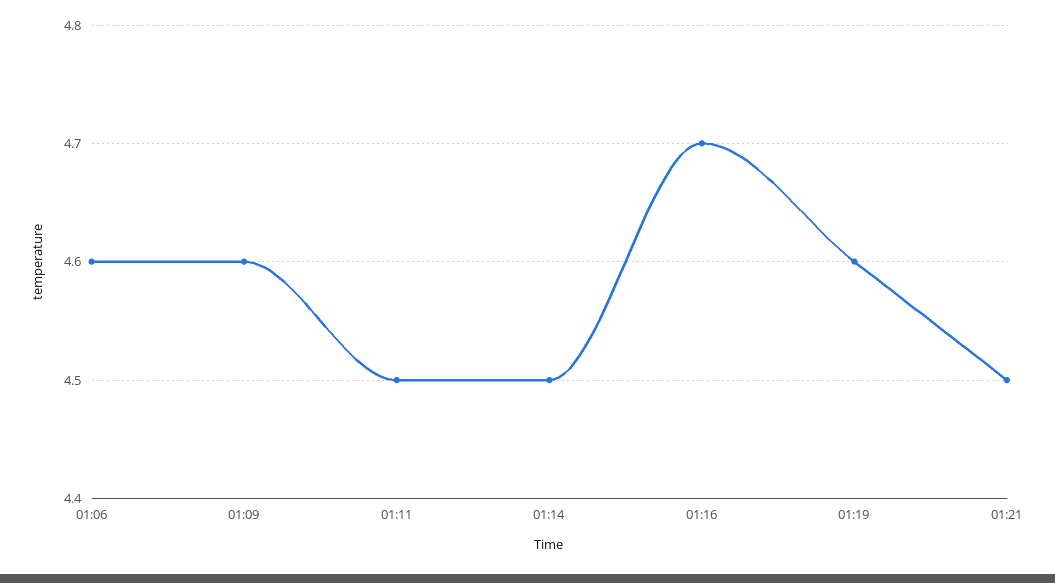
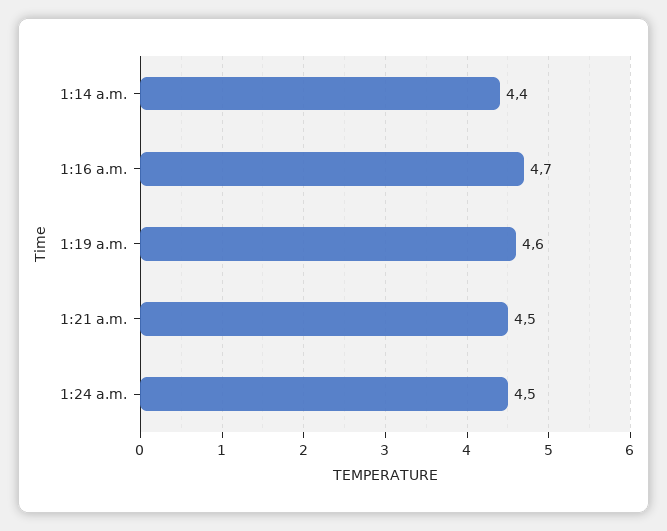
01:06: 4.6 -> none
01:09: 4.6 -> none
01:11: 4.5 -> none
01:14: 4.5 -> 4.4
1:24 a.m.: none -> 4.5

